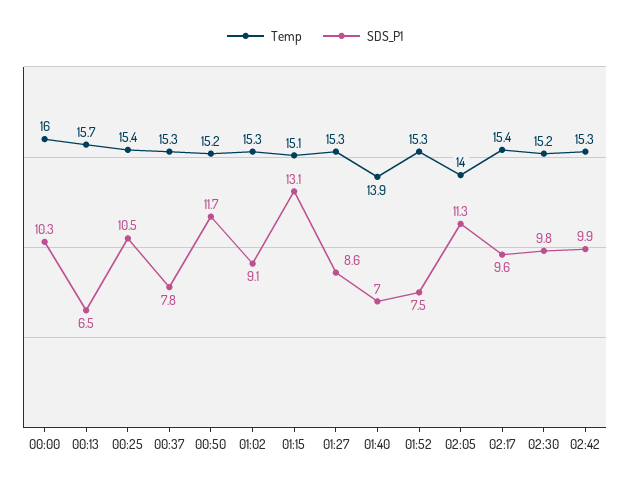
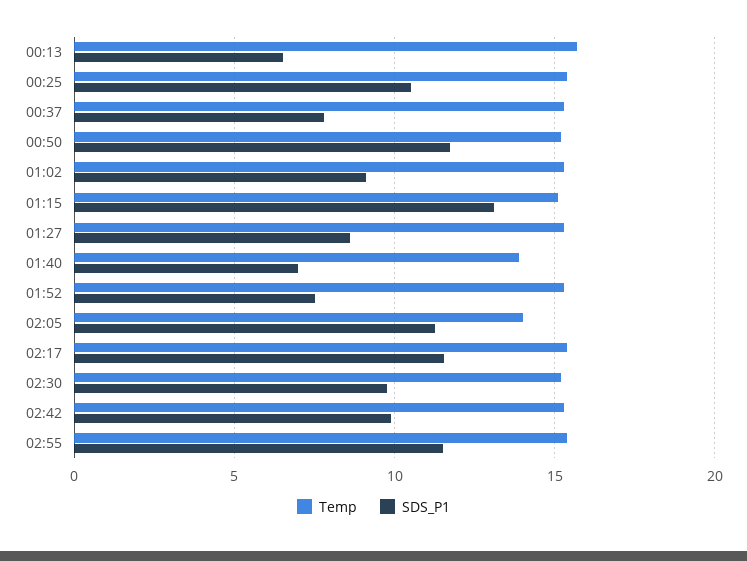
Temp, 00:00: 16 -> none
SDS_P1, 00:00: 10.3 -> none
SDS_P1, 02:17: 9.6 -> 11.5
Temp, 02:55: none -> 15.5
SDS_P1, 02:55: none -> 11.5

